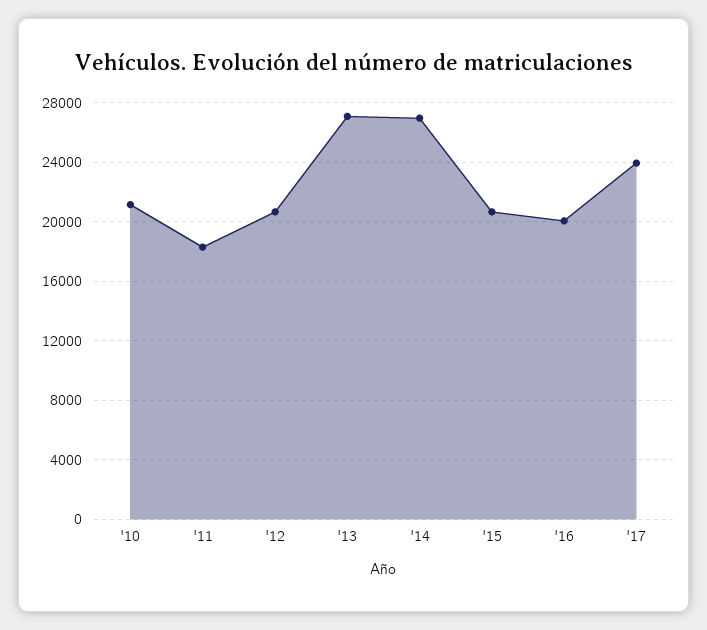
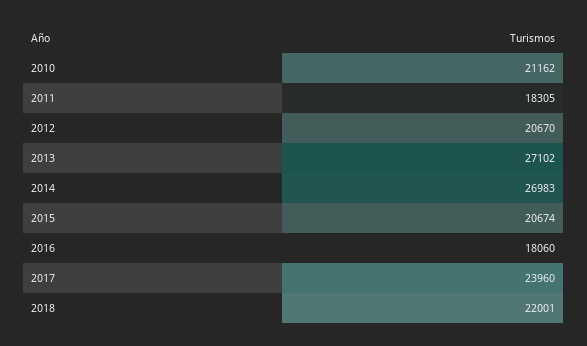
'16: 20000 -> 18060
2018: none -> 22001

